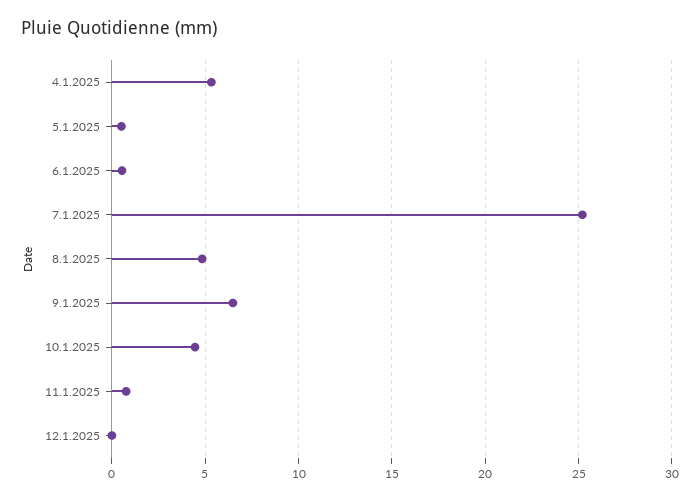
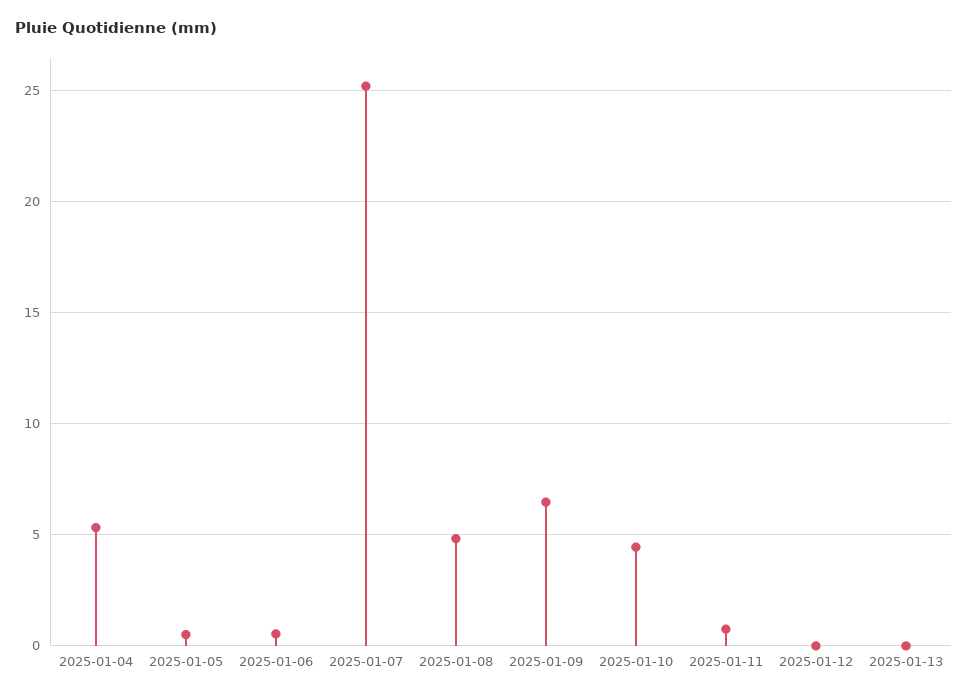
2025-01-13: none -> 0

